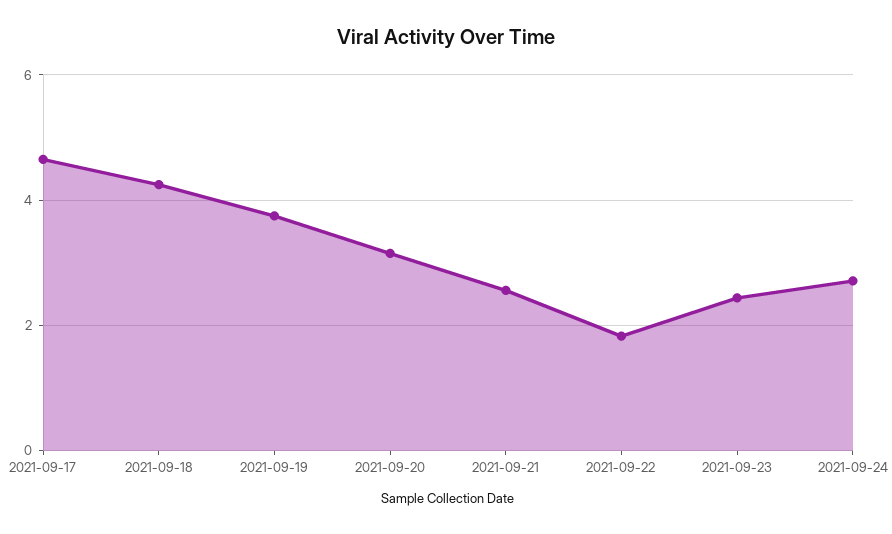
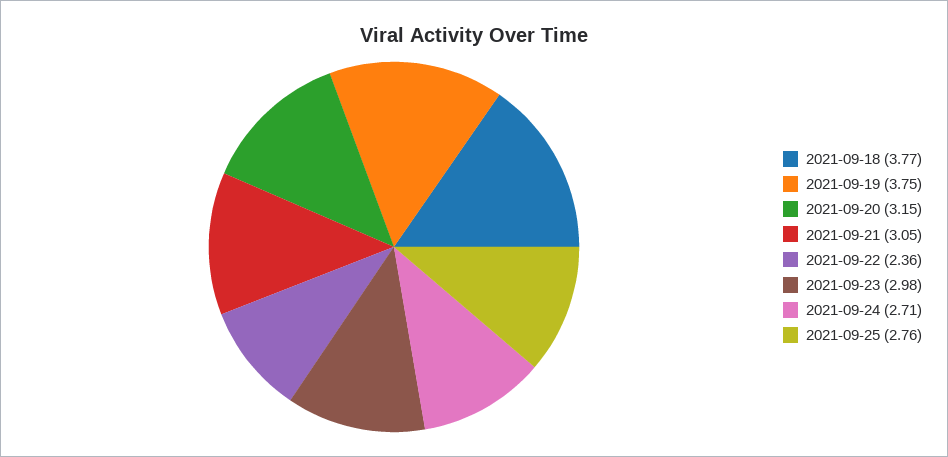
2021-09-17: 4.6 -> none
2021-09-18: 4.2 -> 3.77
2021-09-21: 2.6 -> 3.05
2021-09-22: 1.8 -> 2.36
2021-09-23: 2.4 -> 2.98
2021-09-25: none -> 2.76

